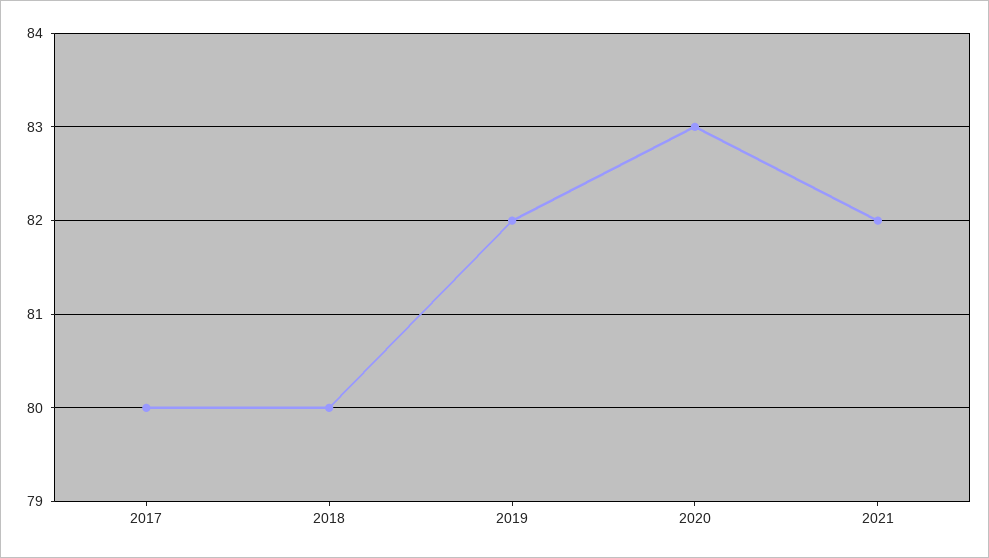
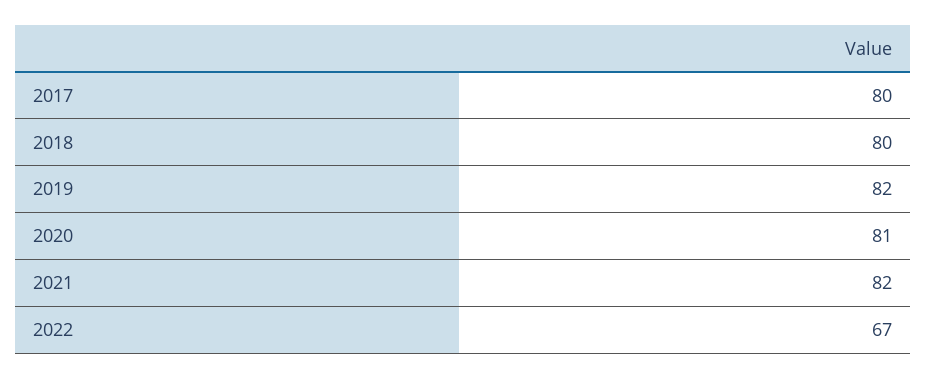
2020: 83 -> 81
2022: none -> 67

